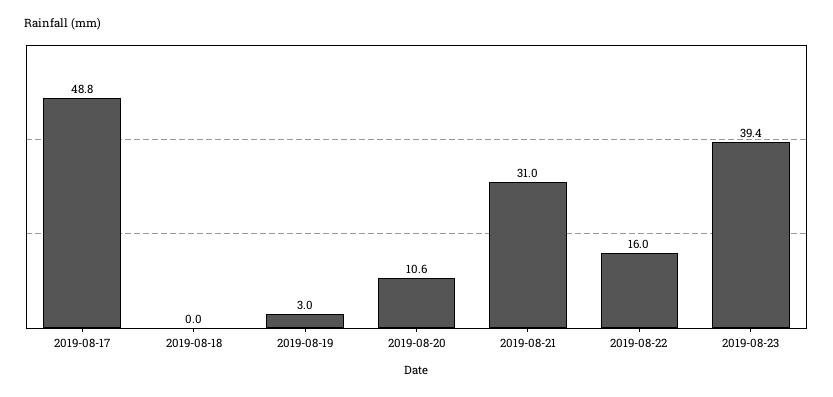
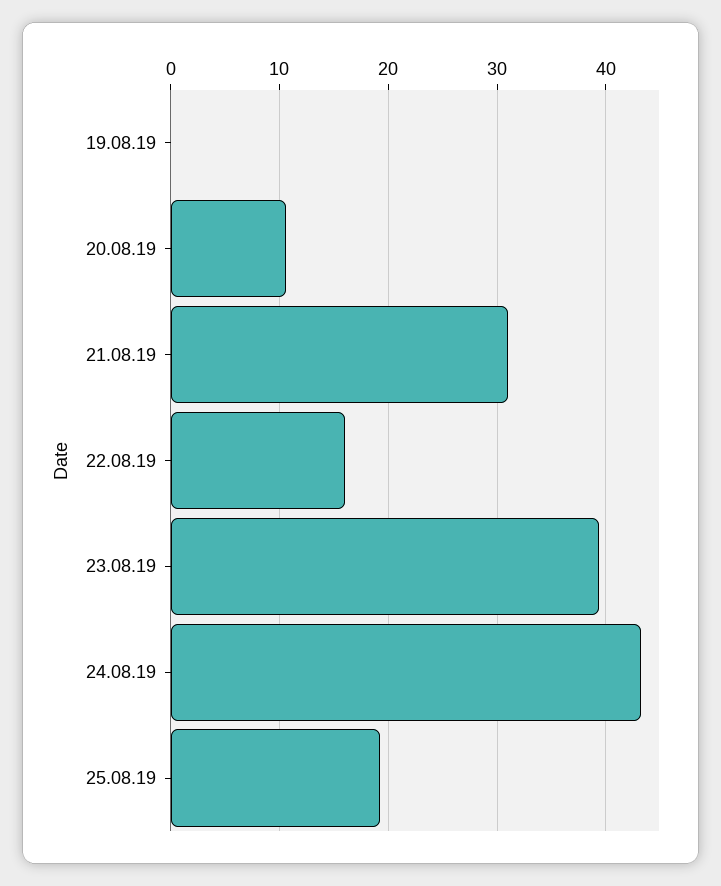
2019-08-17: 48.8 -> none
2019-08-18: 0 -> none
2019-08-19: 3 -> 0
24.08.19: none -> 43
25.08.19: none -> 19

